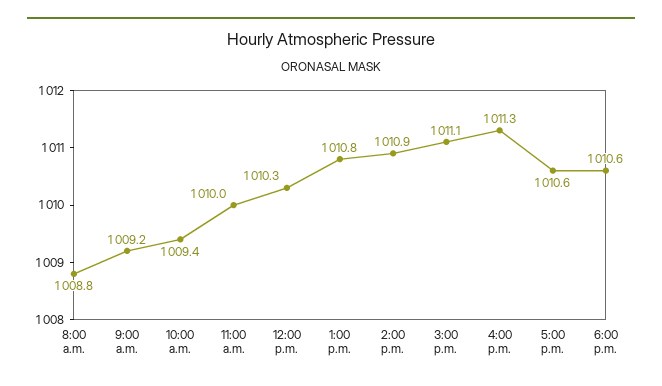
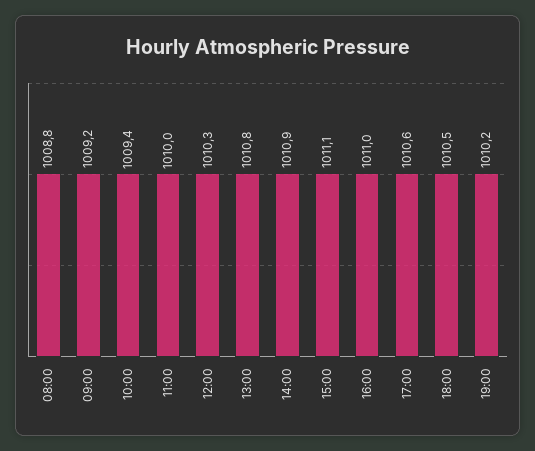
4:00 p.m.: 1011.3 -> 1011
6:00 p.m.: 1010.6 -> 1010.5
19:00: none -> 1010.2

